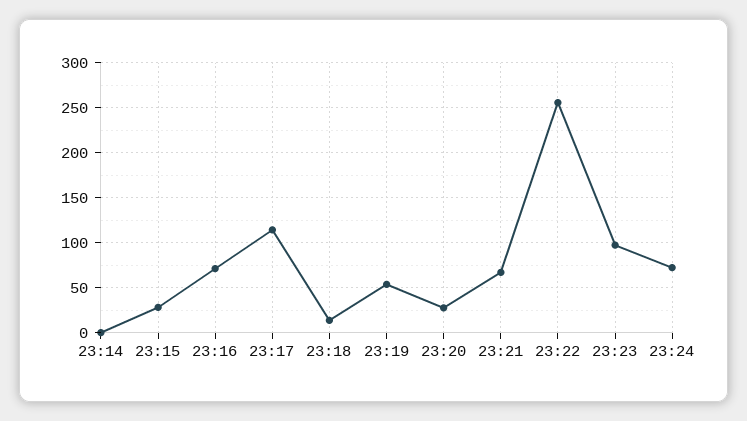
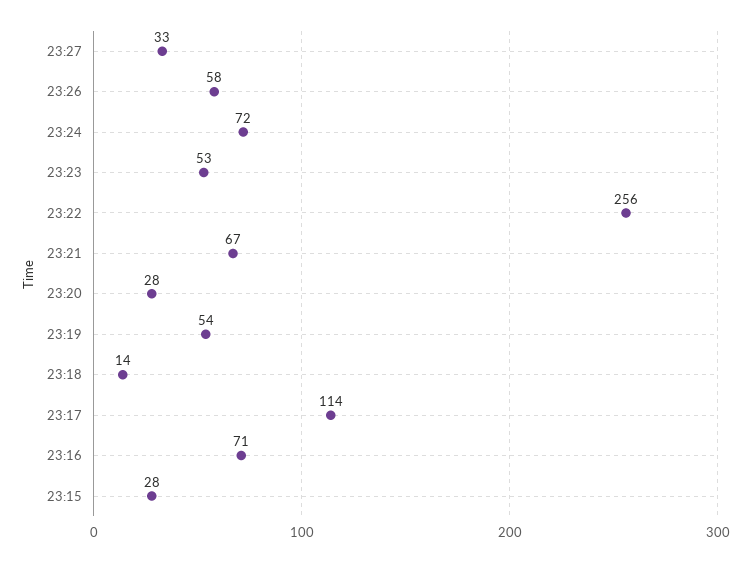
23:14: 0 -> none
23:23: 100 -> 53
23:27: none -> 33
23:26: none -> 58

